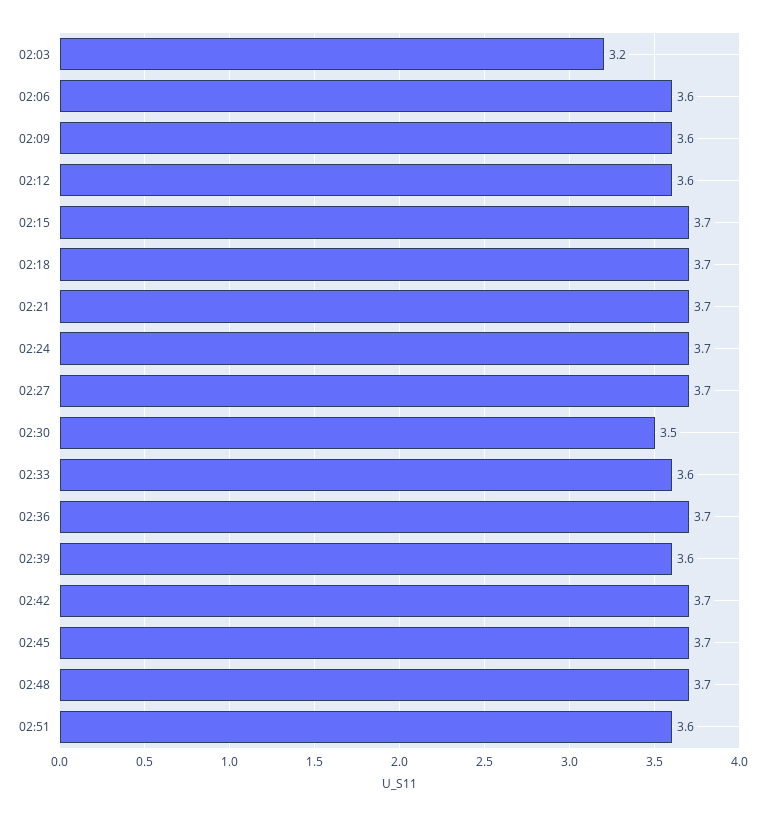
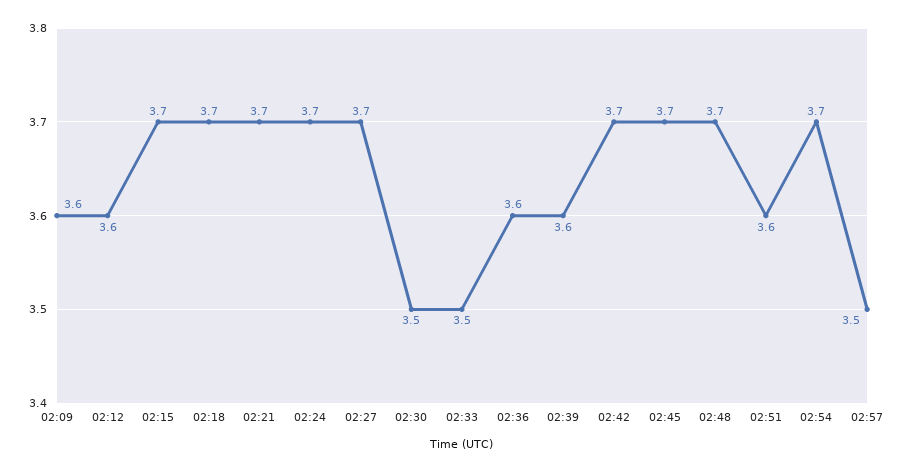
02:03: 3.2 -> none
02:06: 3.6 -> none
02:33: 3.6 -> 3.5
02:36: 3.7 -> 3.6
02:54: none -> 3.7
02:57: none -> 3.5

